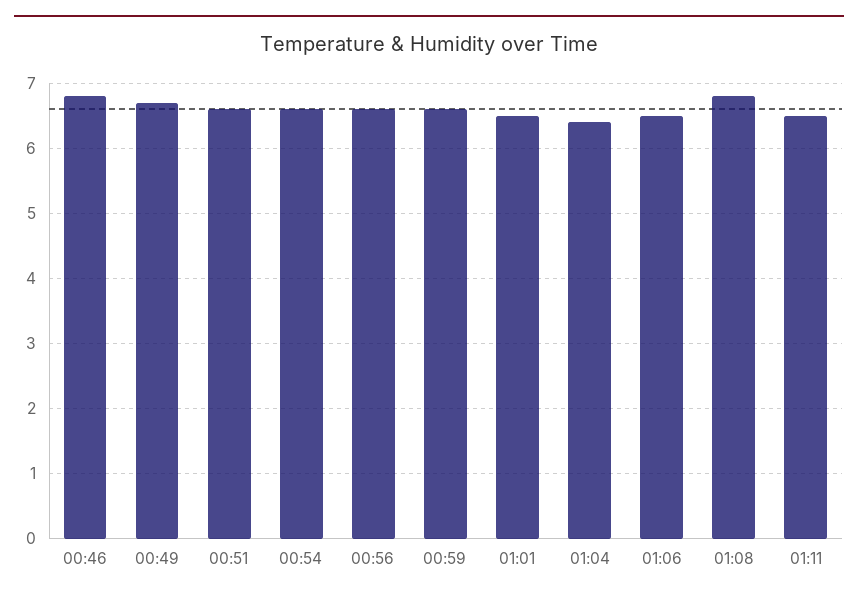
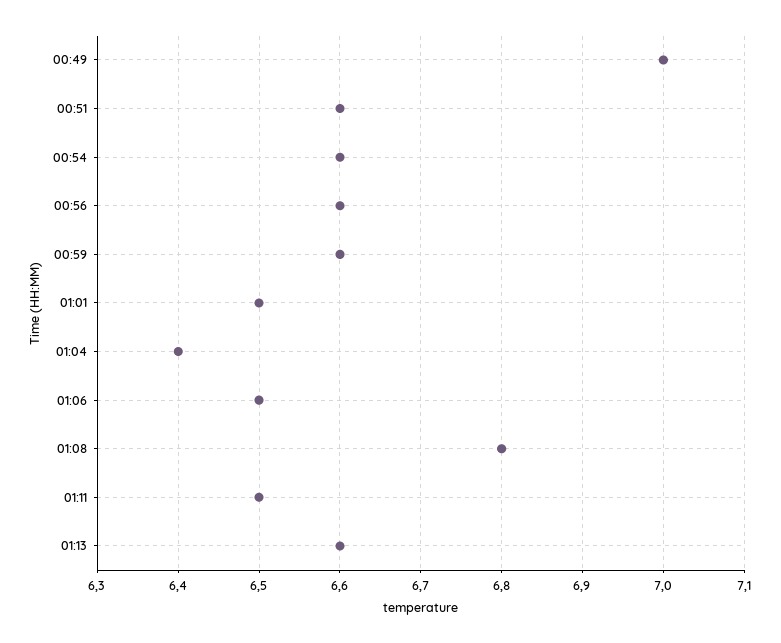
00:46: 6.8 -> none
00:49: 6.7 -> 7
01:13: none -> 6.6

